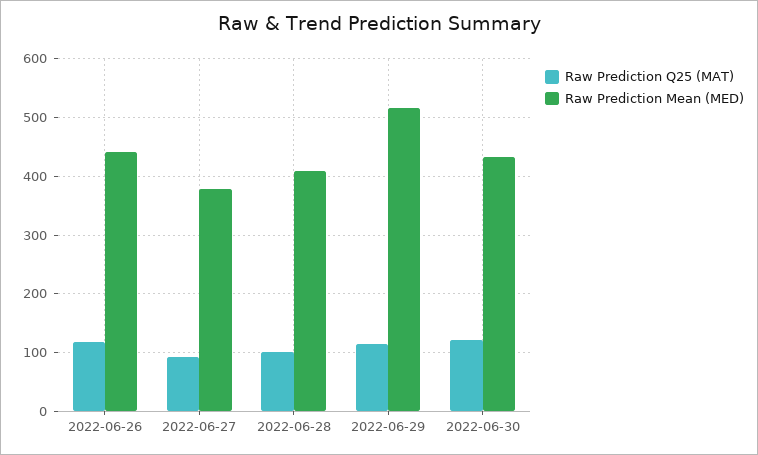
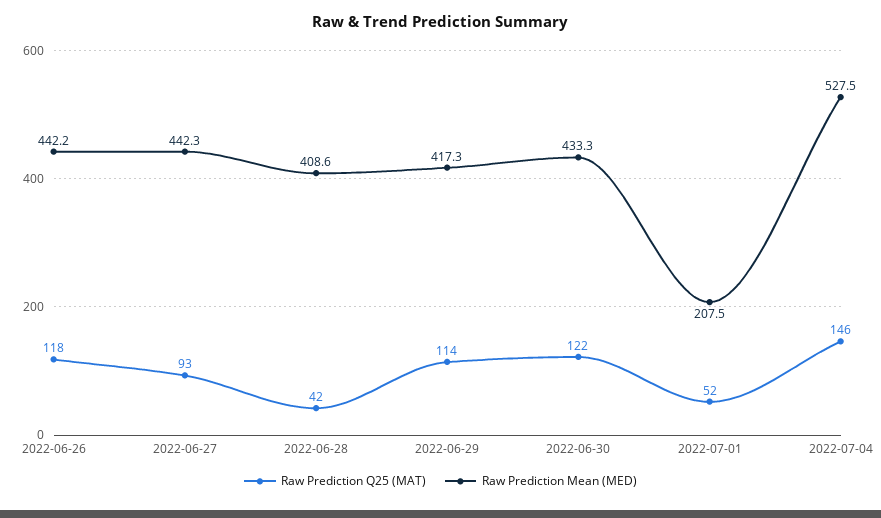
Raw Prediction Mean (MED), 2022-06-27: 380 -> 442.3
Raw Prediction Q25 (MAT), 2022-06-28: 100 -> 42
Raw Prediction Mean (MED), 2022-06-29: 520 -> 417.3
Raw Prediction Q25 (MAT), 2022-07-01: none -> 52
Raw Prediction Mean (MED), 2022-07-01: none -> 207.5
Raw Prediction Q25 (MAT), 2022-07-04: none -> 146
Raw Prediction Mean (MED), 2022-07-04: none -> 527.5

